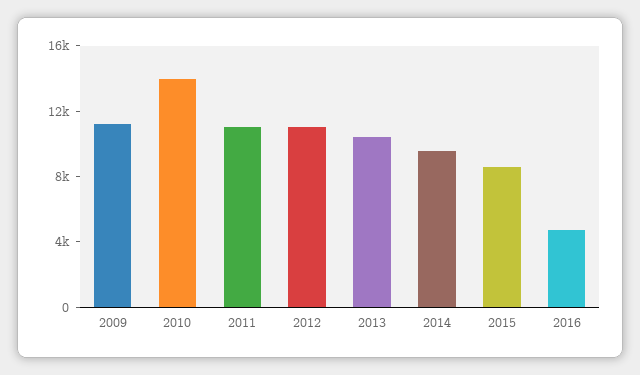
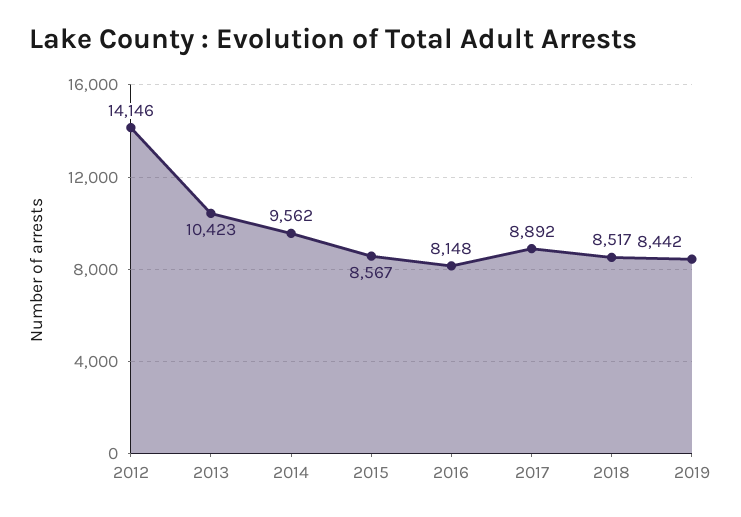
2009: 11000 -> none
2010: 14000 -> none
2011: 11000 -> none
2012: 11000 -> 14146
2016: 5000 -> 8148
2017: none -> 8892
2018: none -> 8517
2019: none -> 8442

